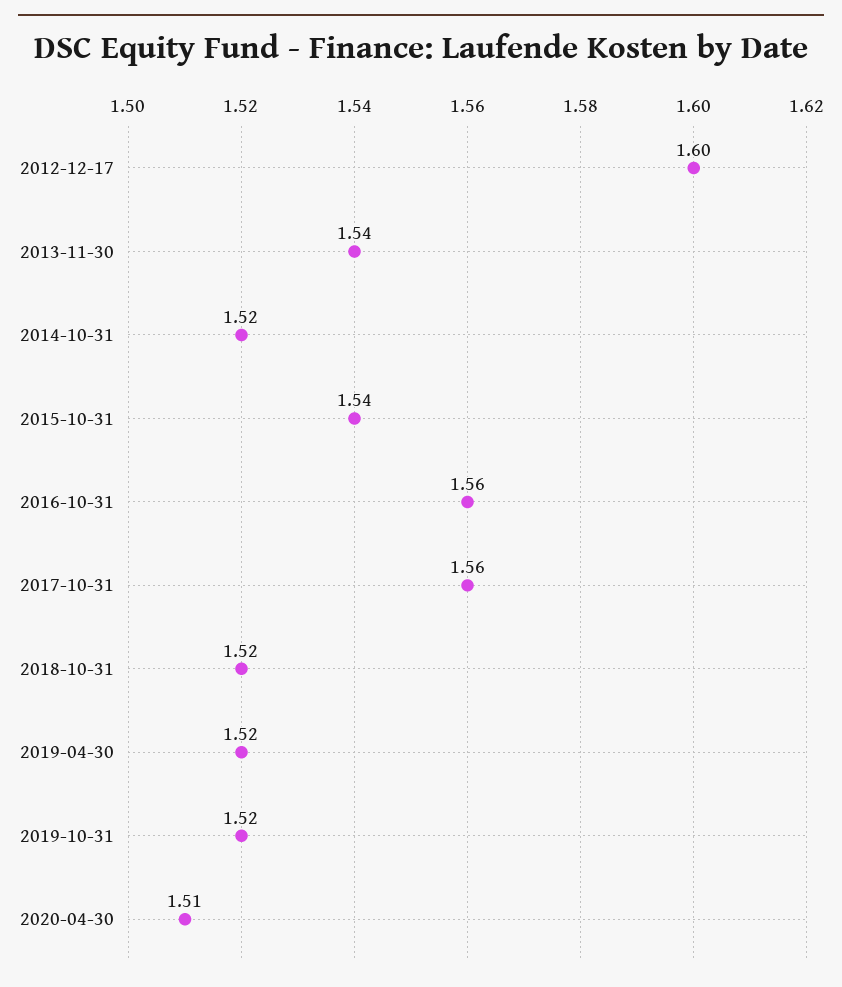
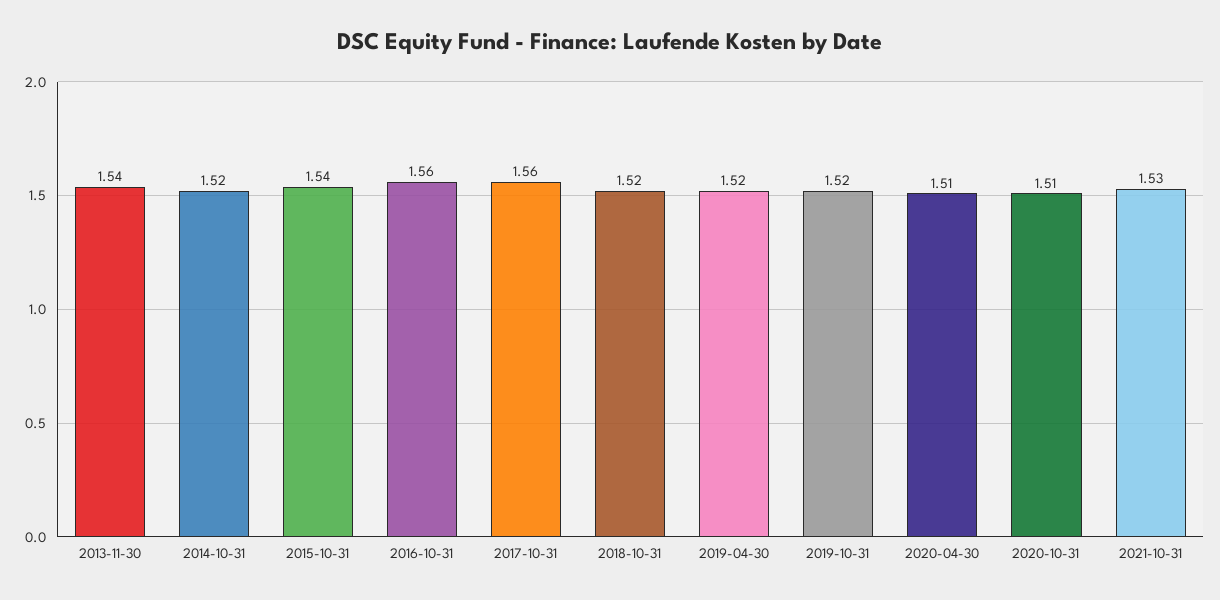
2012-12-17: 1.6 -> none
2020-10-31: none -> 1.51
2021-10-31: none -> 1.53

